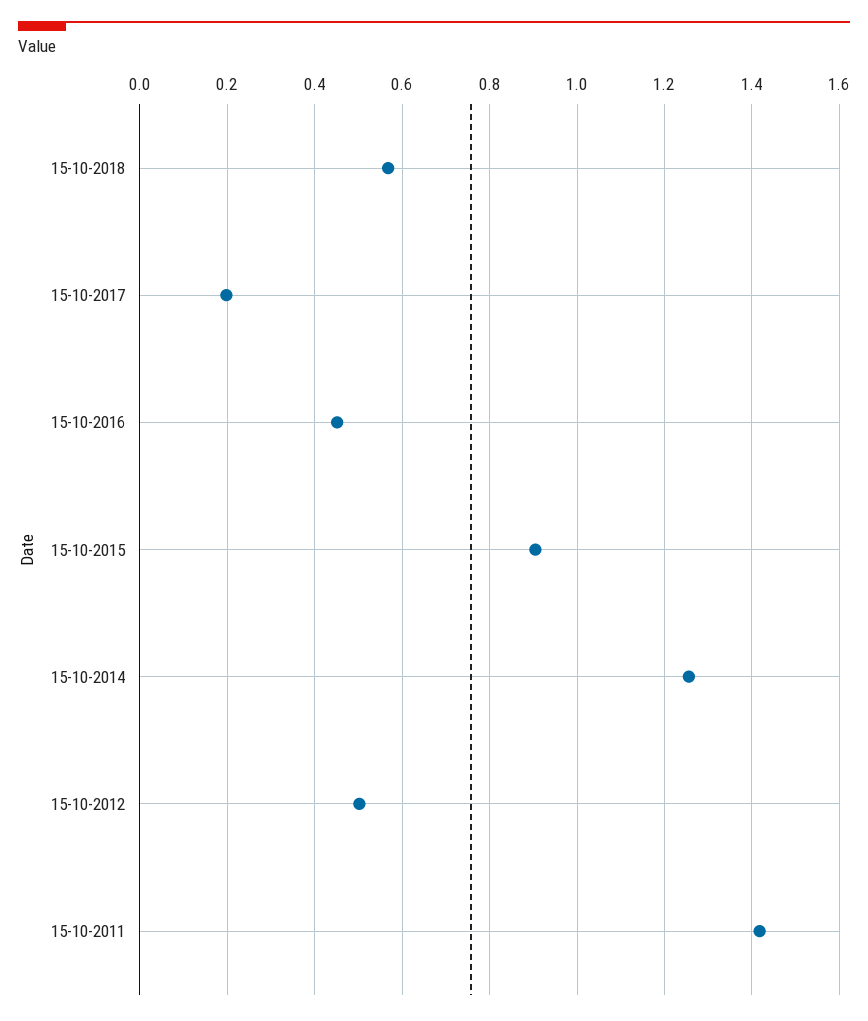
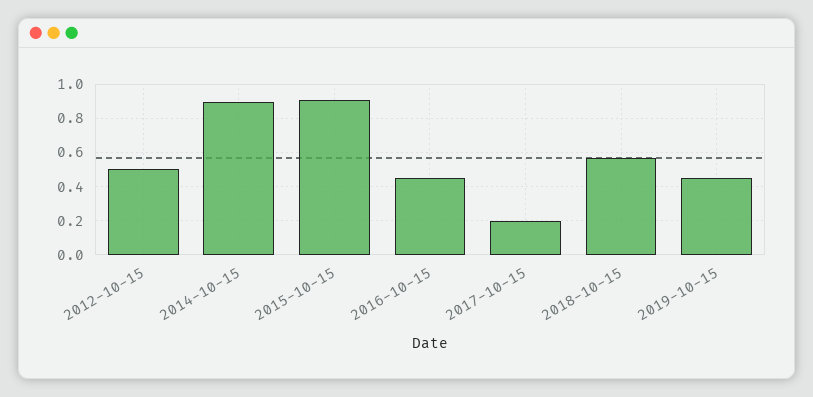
15-10-2014: 1.26 -> 0.9
15-10-2011: 1.42 -> none
2019-10-15: none -> 0.45

